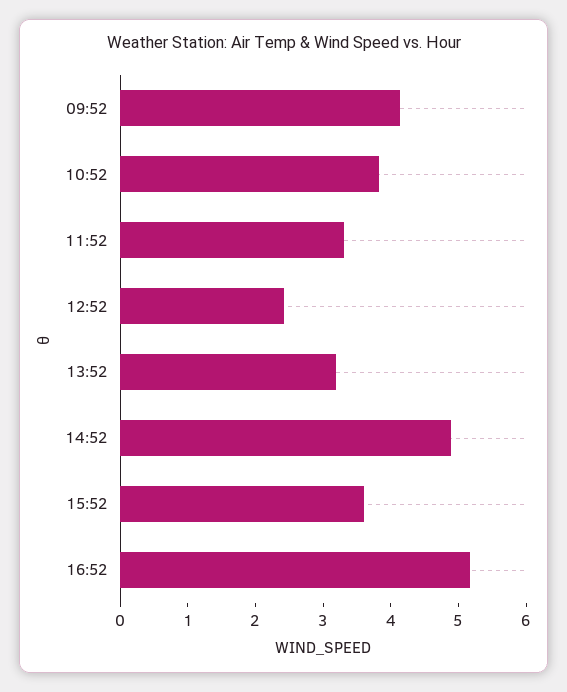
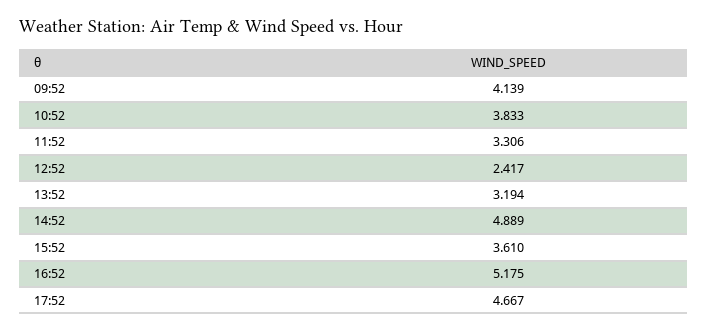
17:52: none -> 4.667

